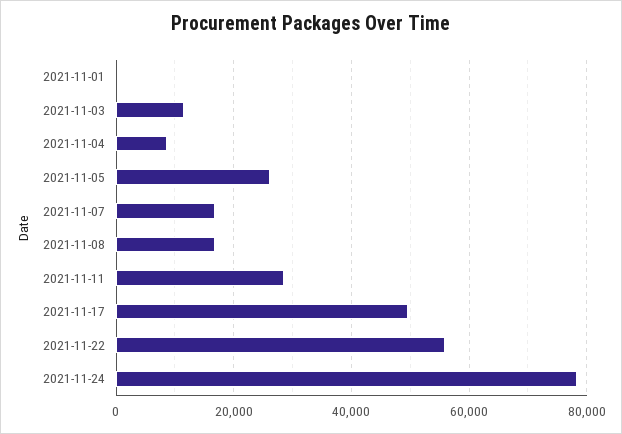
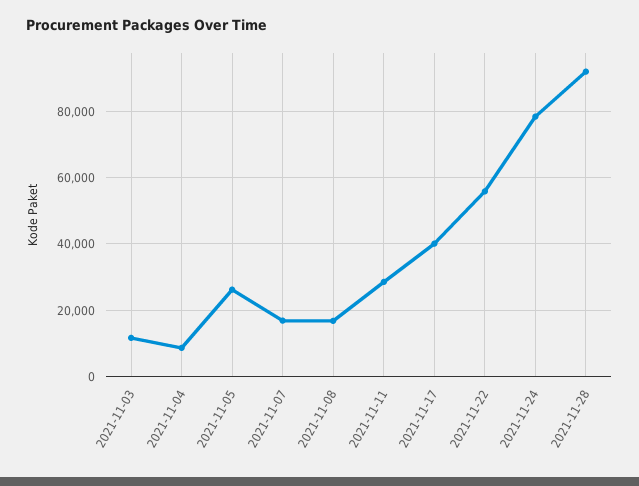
2021-11-01: 0 -> none
2021-11-17: 50000 -> 40000
2021-11-28: none -> 92000

